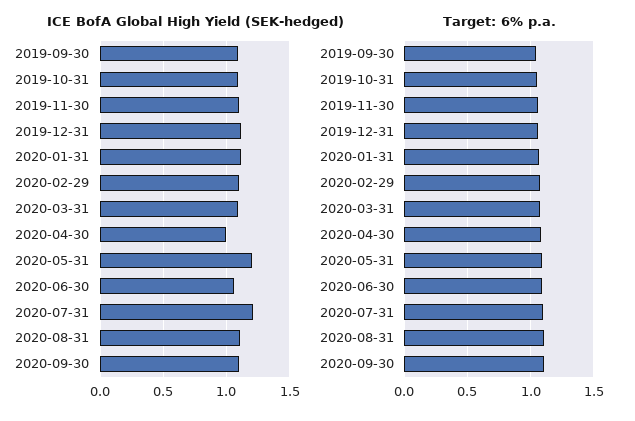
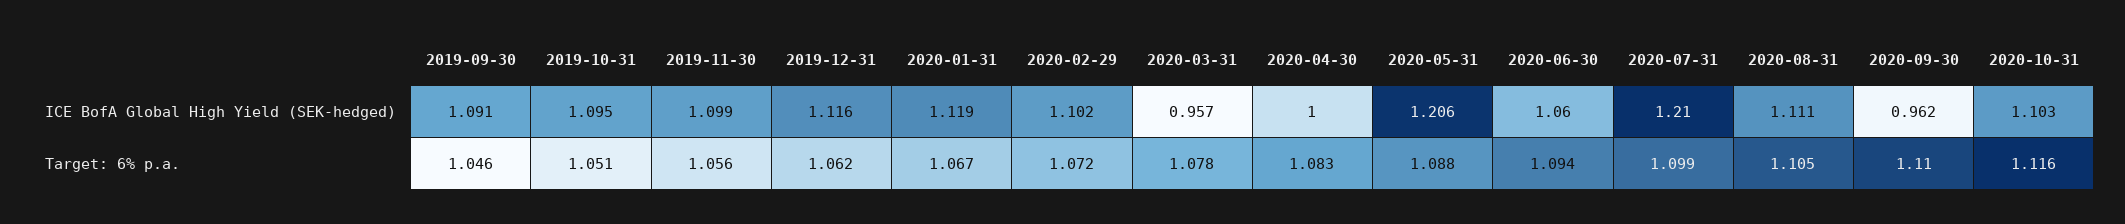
ICE BofA Global High Yield (SEK-hedged), 2020-03-31: 1.1 -> 0.957
ICE BofA Global High Yield (SEK-hedged), 2020-09-30: 1.1 -> 0.962
ICE BofA Global High Yield (SEK-hedged), 2020-10-31: none -> 1.103
Target: 6% p.a., 2020-10-31: none -> 1.116

